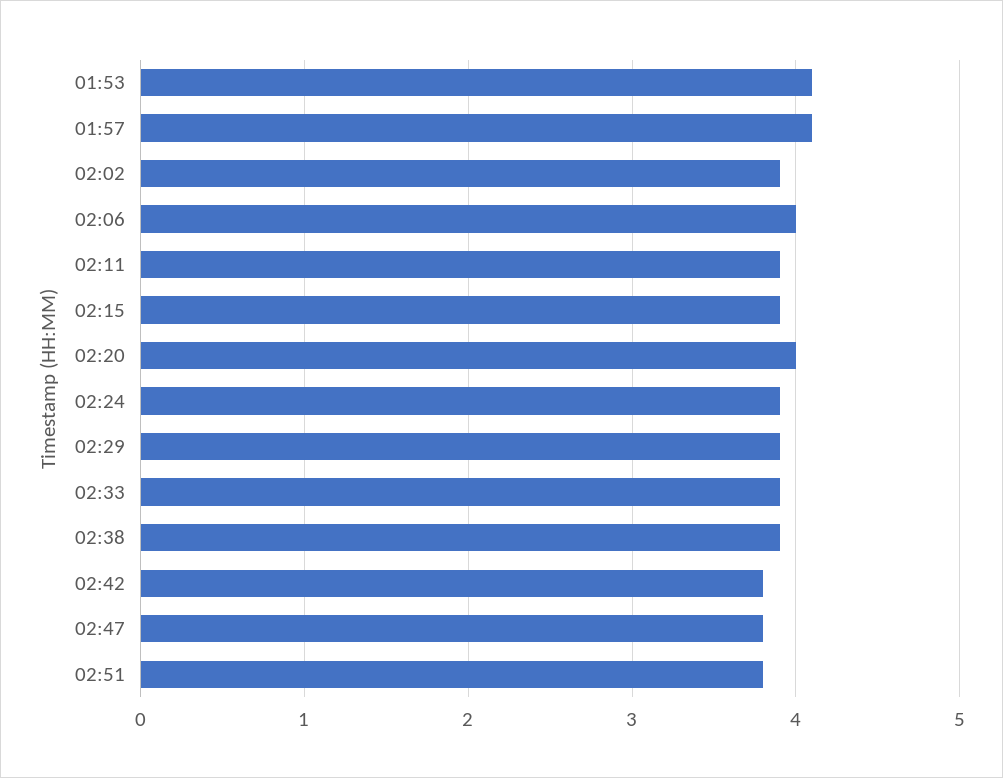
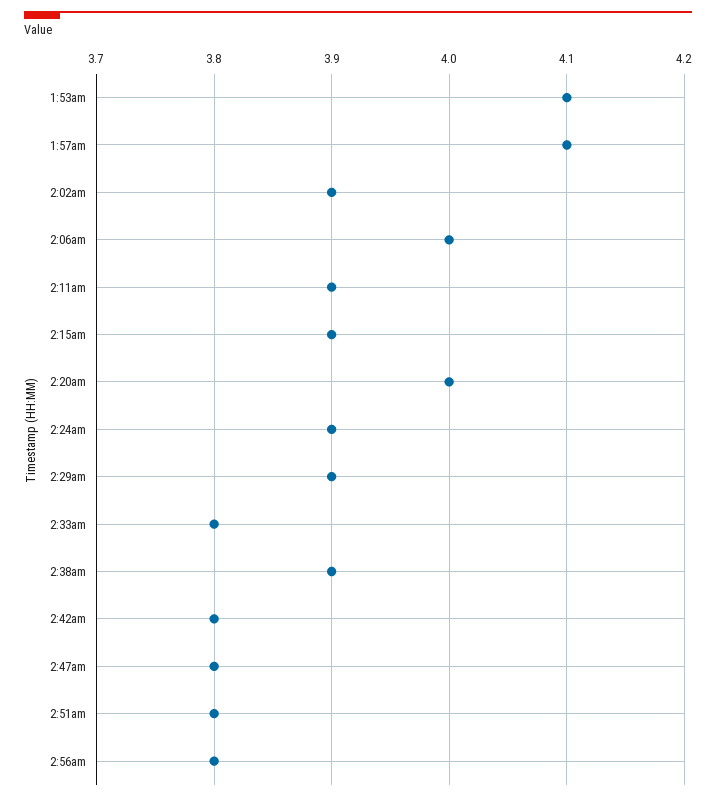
02:33: 3.9 -> 3.8
2:56am: none -> 3.8

